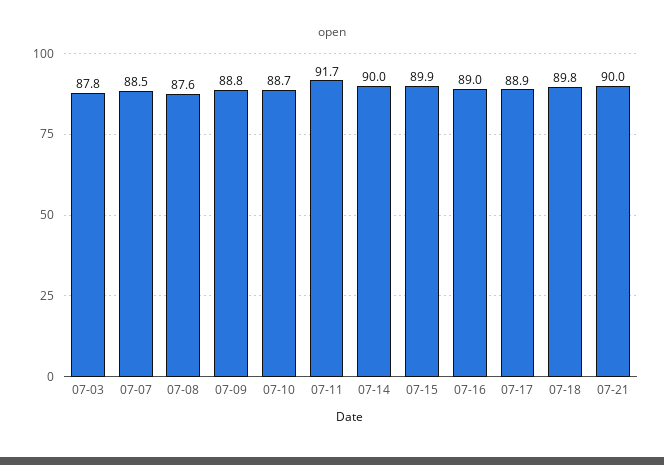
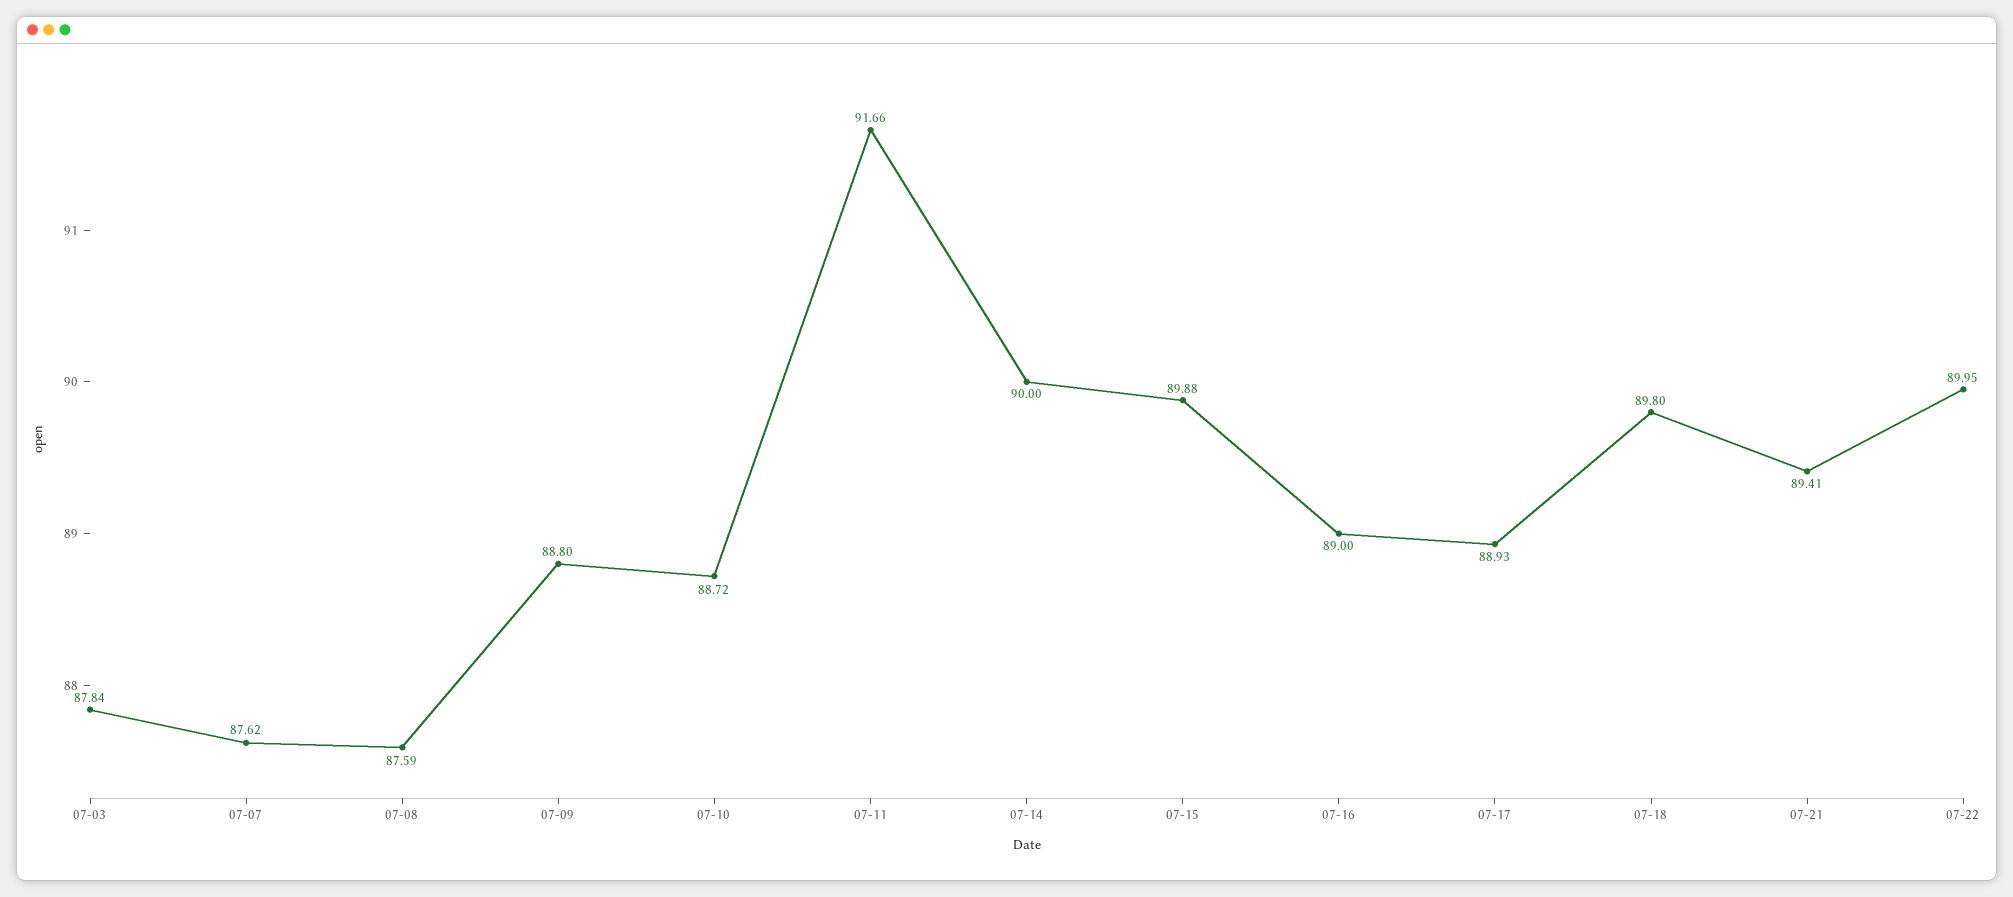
07-07: 88.5 -> 87.62
07-21: 90 -> 89.41
07-22: none -> 89.95

